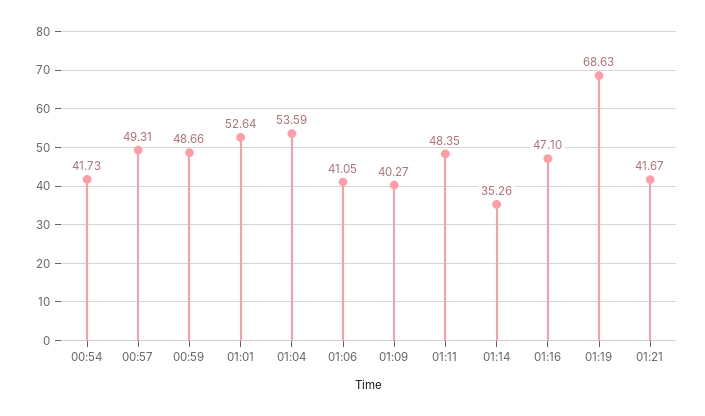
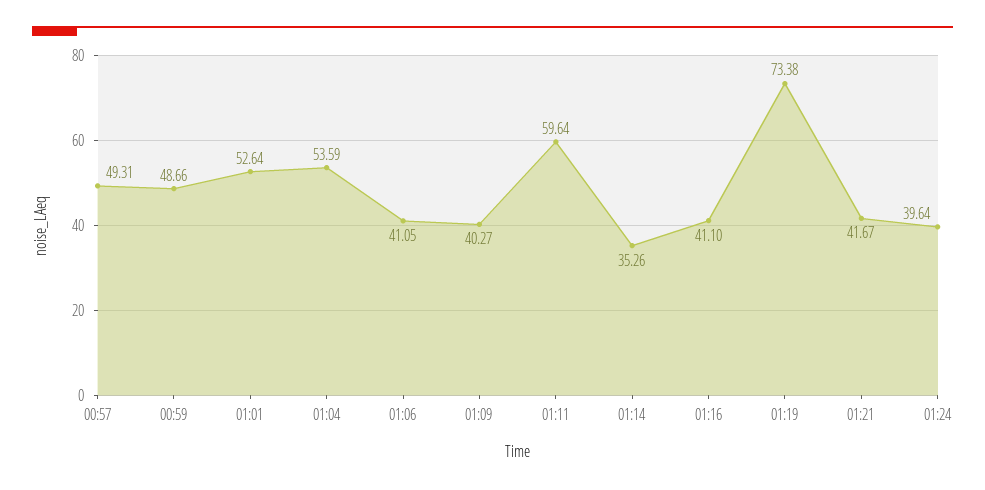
00:54: 41.73 -> none
01:11: 48.35 -> 59.64
01:16: 47.1 -> 41.1
01:19: 68.63 -> 73.38
01:24: none -> 39.64

